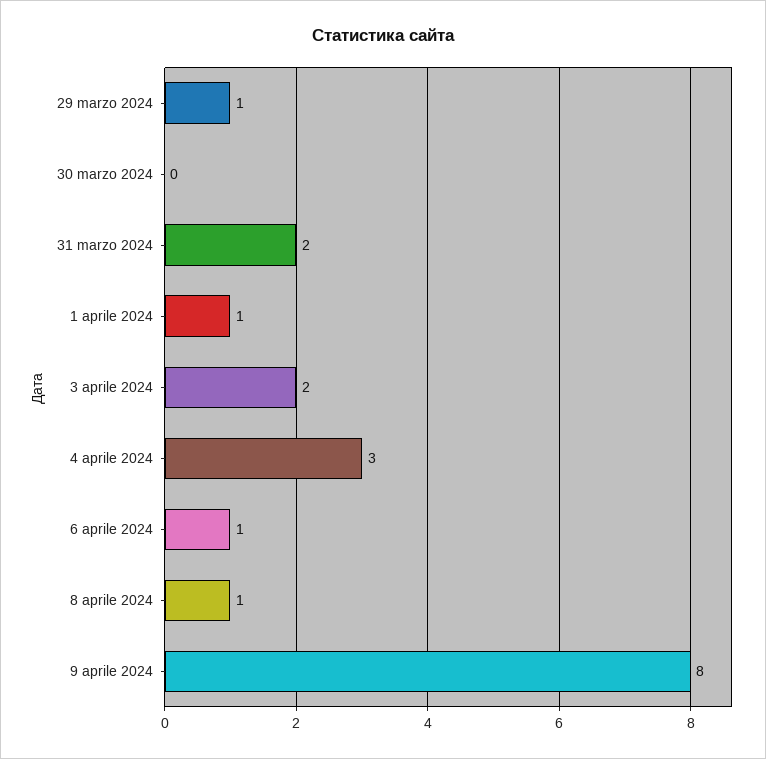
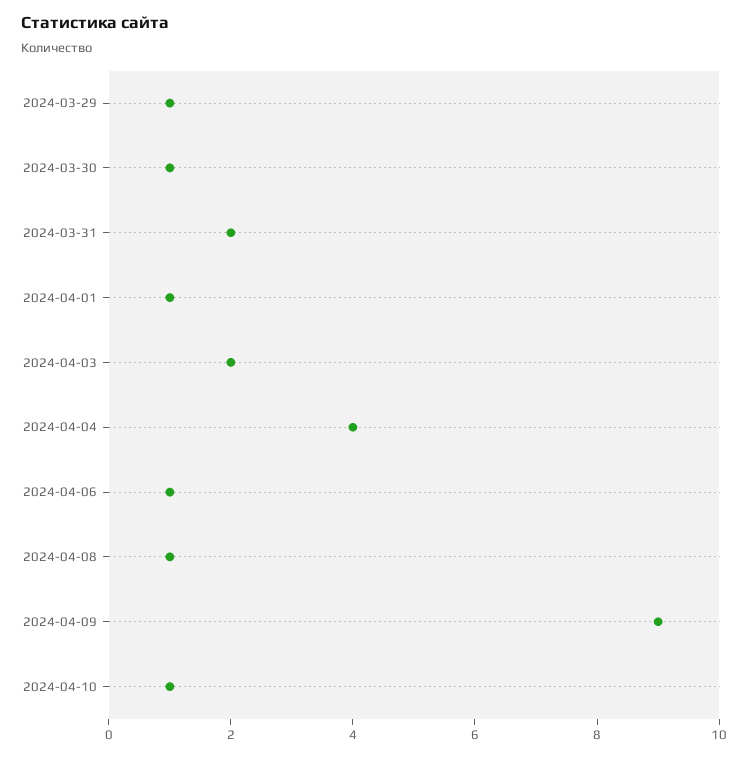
30 marzo 2024: 0 -> 1
4 aprile 2024: 3 -> 4
9 aprile 2024: 8 -> 9
2024-04-10: none -> 1

